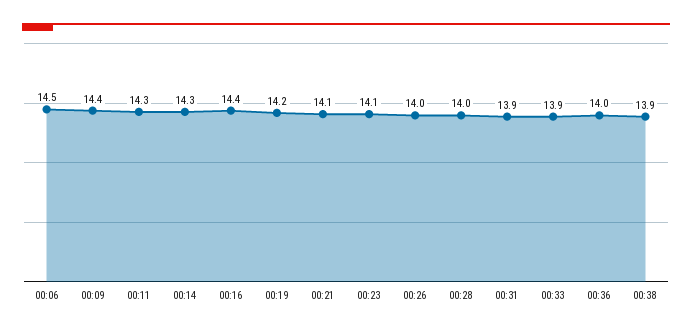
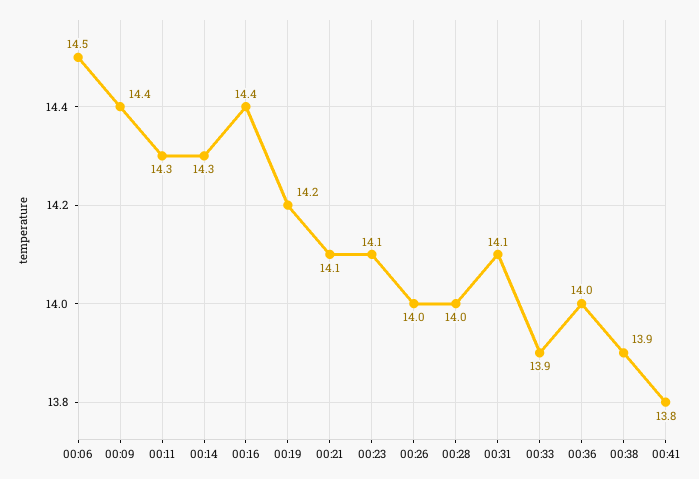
00:31: 13.9 -> 14.1
00:41: none -> 13.8

